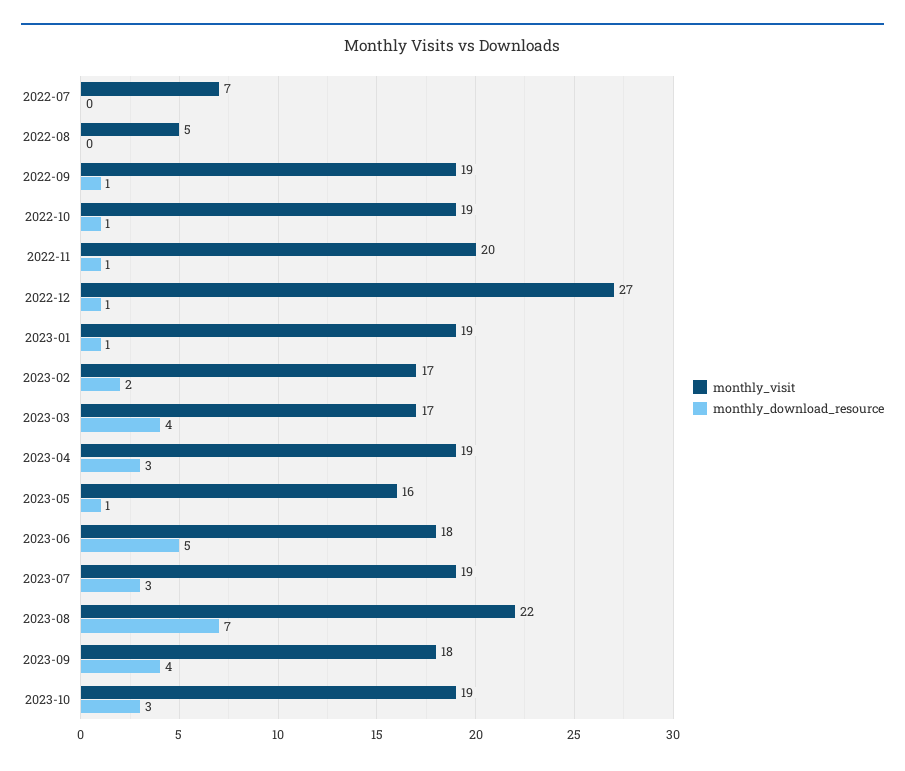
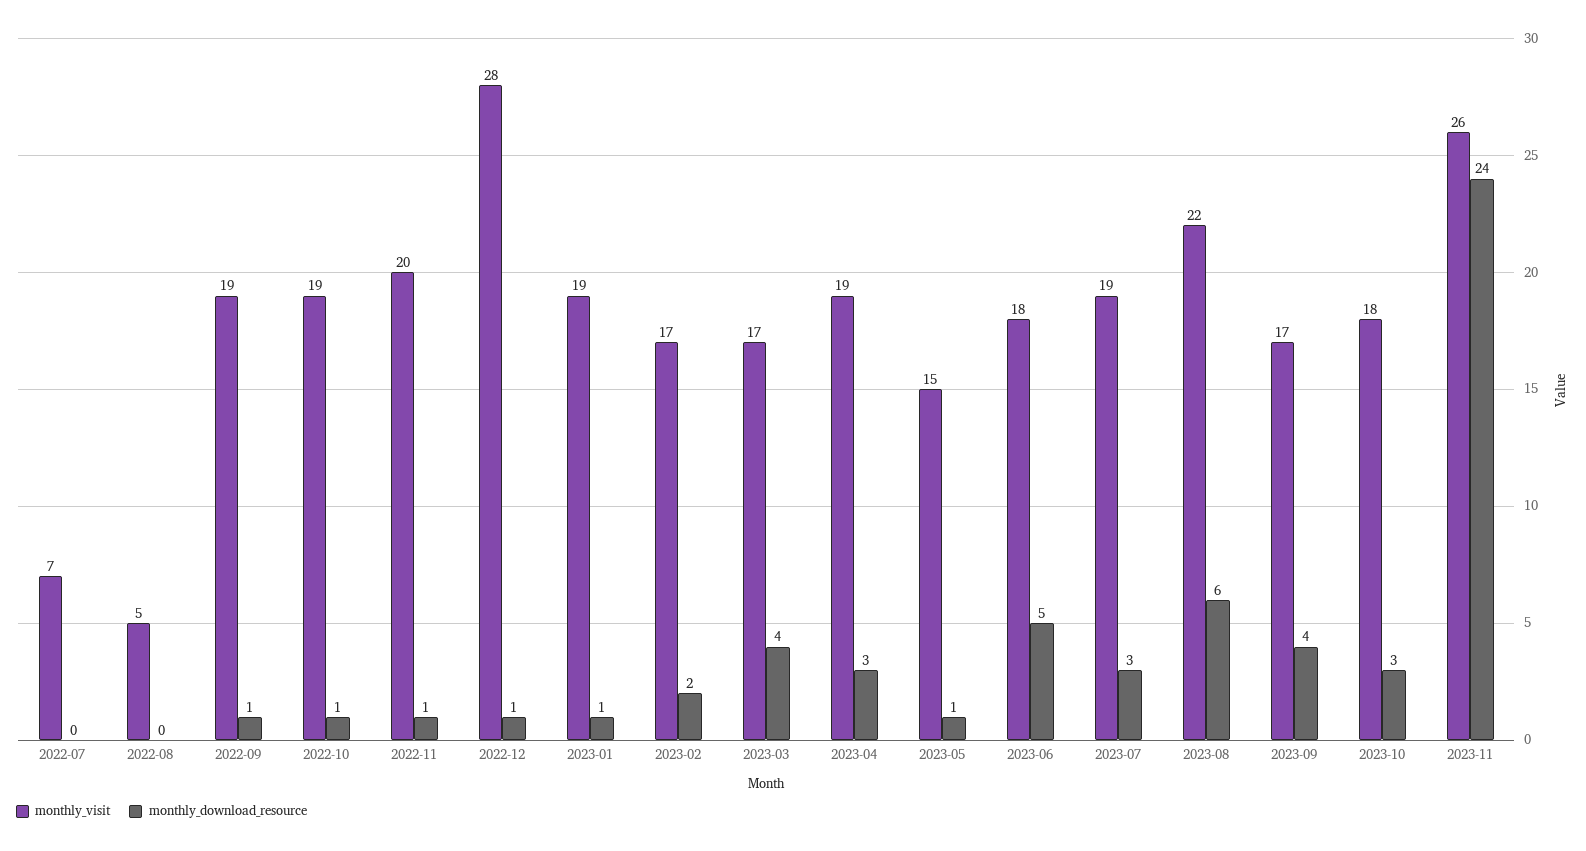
monthly_visit, 2022-12: 27 -> 28
monthly_visit, 2023-05: 16 -> 15
monthly_download_resource, 2023-08: 7 -> 6
monthly_visit, 2023-09: 18 -> 17
monthly_visit, 2023-10: 19 -> 18
monthly_visit, 2023-11: none -> 26
monthly_download_resource, 2023-11: none -> 24

